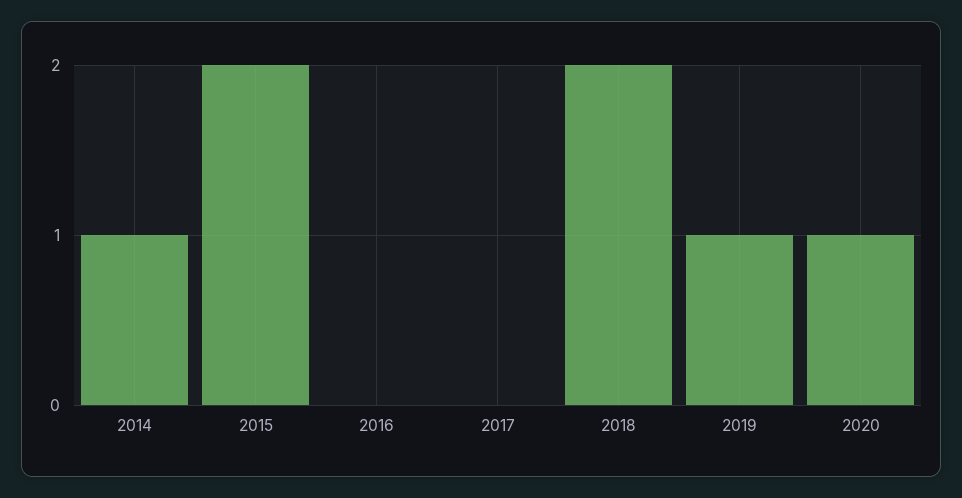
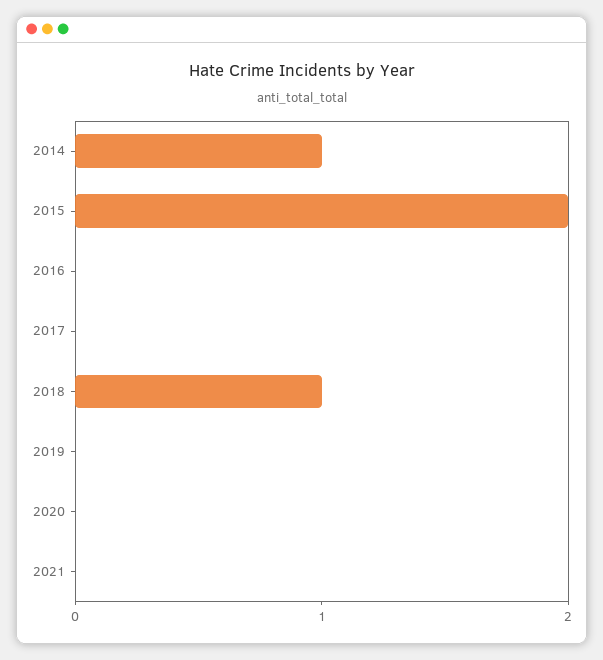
2018: 2 -> 1
2019: 1 -> 0
2020: 1 -> 0
2021: none -> 0

